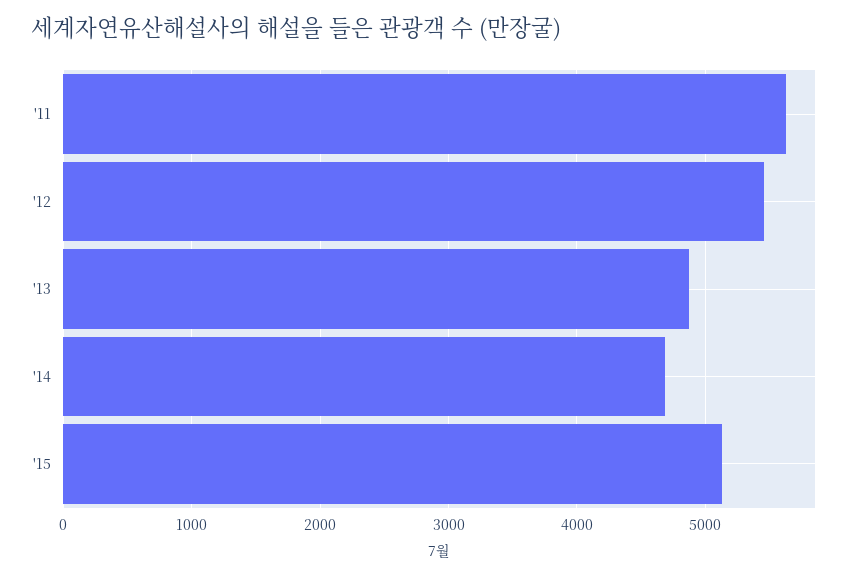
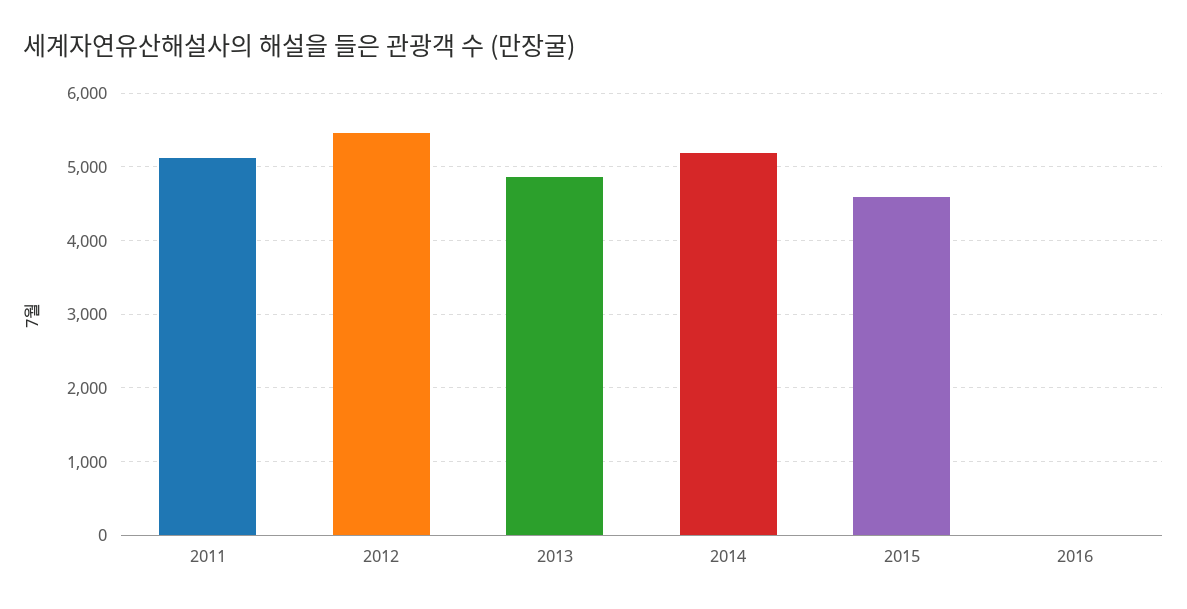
'11: 5600 -> 5100
'14: 4700 -> 5200
'15: 5100 -> 4600
2016: none -> 0

